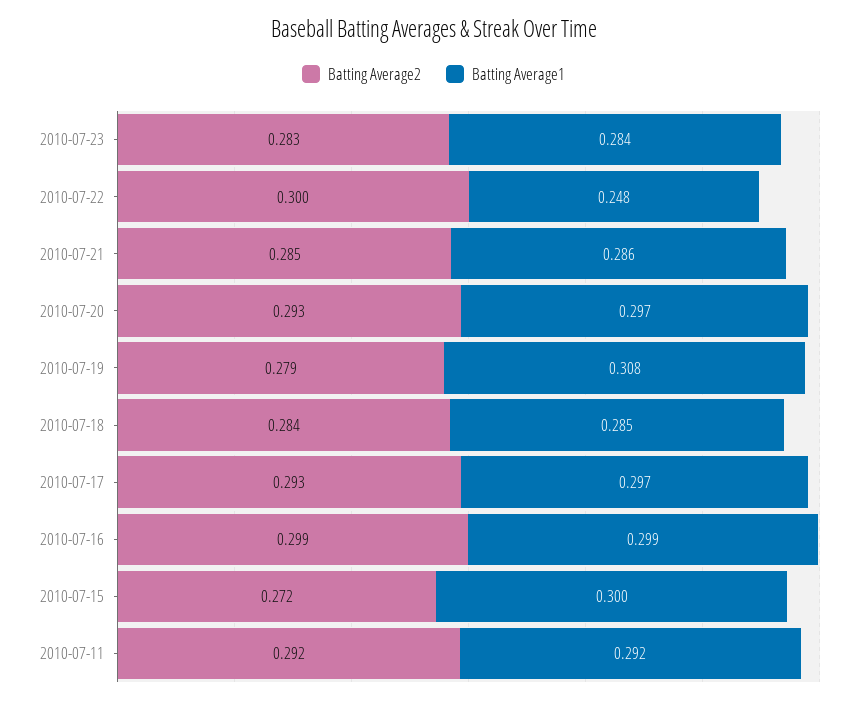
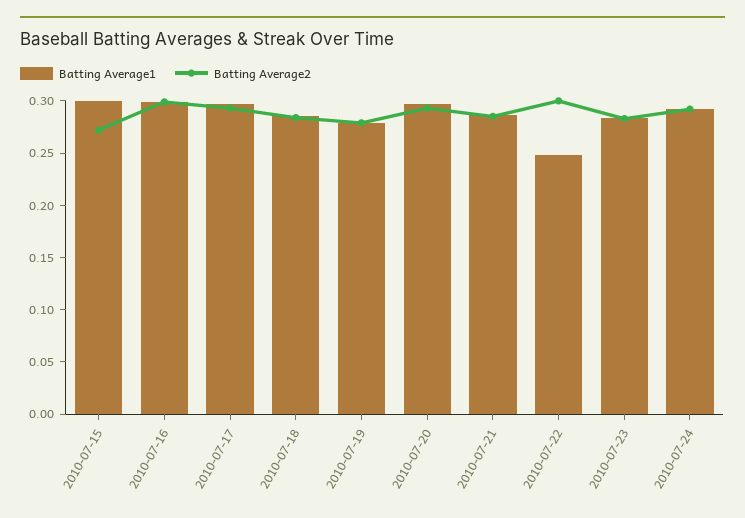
Batting Average1, 2010-07-19: 0.308 -> 0.28
Batting Average2, 2010-07-11: 0.292 -> none
Batting Average1, 2010-07-11: 0.292 -> none
Batting Average1, 2010-07-24: none -> 0.29
Batting Average2, 2010-07-24: none -> 0.29

